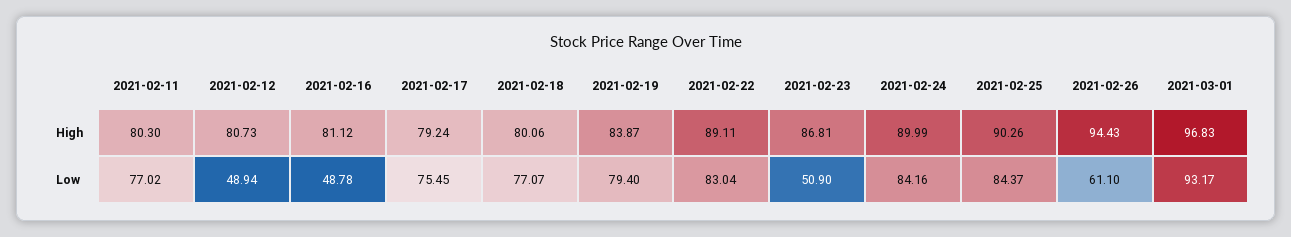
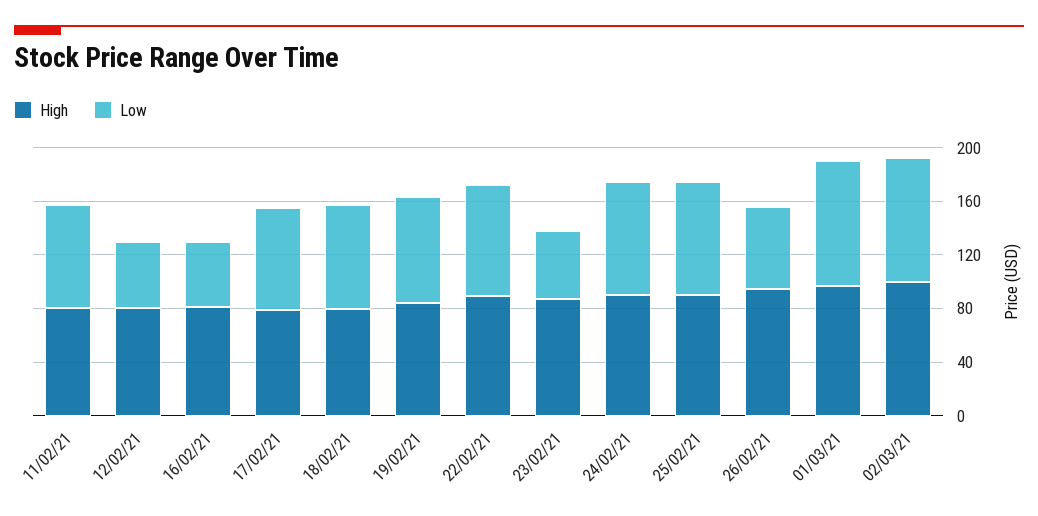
High, 02/03/21: none -> 100
Low, 02/03/21: none -> 90

